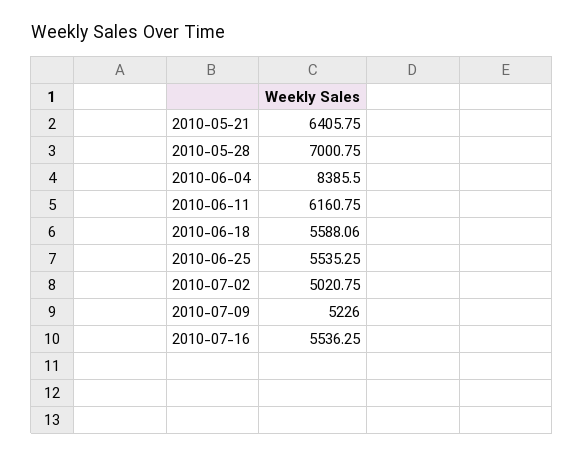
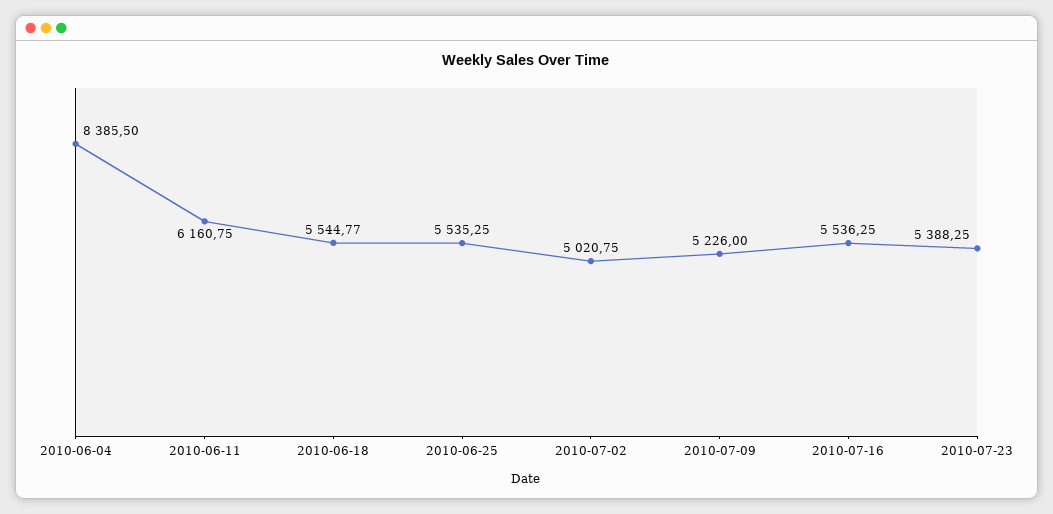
2010-05-21: 6405.75 -> none
2010-05-28: 7000.75 -> none
2010-06-18: 5588.06 -> 5544.77
2010-07-23: none -> 5388.25

